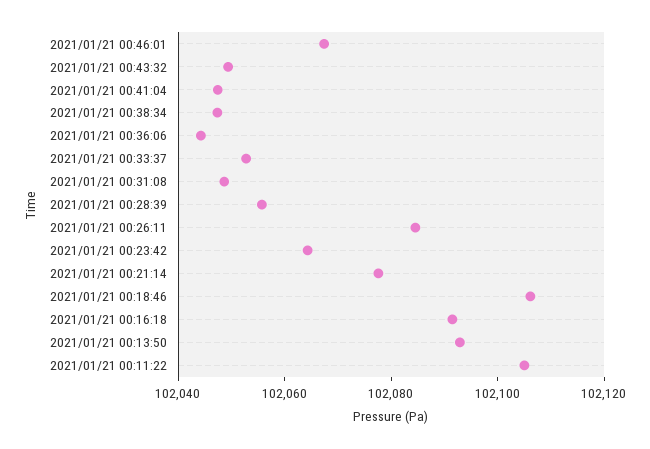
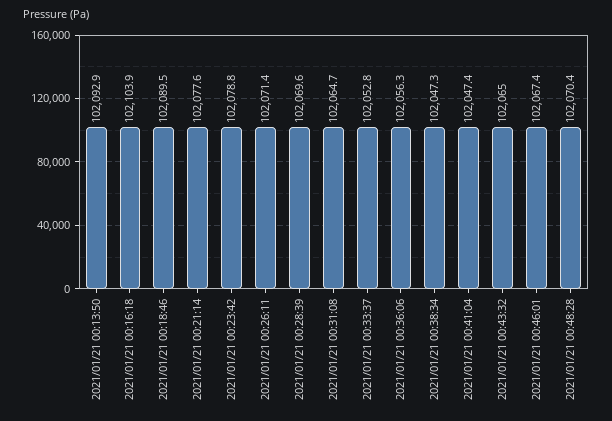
2021/01/21 00:43:32: 102050 -> 102065
2021/01/21 00:36:06: 102045 -> 102056.3
2021/01/21 00:31:08: 102050 -> 102064.7
2021/01/21 00:28:39: 102055 -> 102069.6
2021/01/21 00:26:11: 102085 -> 102071.4
2021/01/21 00:23:42: 102065 -> 102078.8
2021/01/21 00:18:46: 102105 -> 102089.5
2021/01/21 00:16:18: 102090 -> 102103.9
2021/01/21 00:11:22: 102105 -> none
2021/01/21 00:48:28: none -> 102070.4

